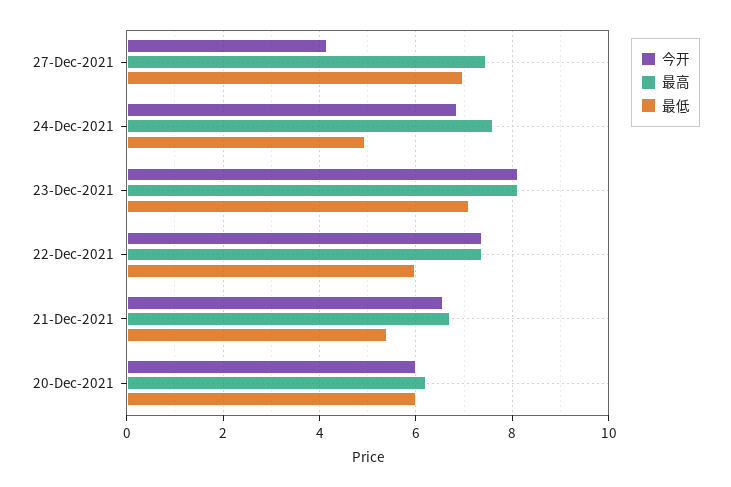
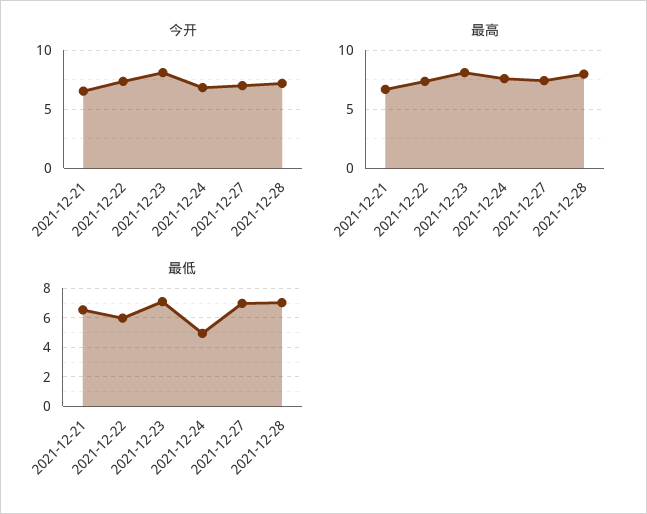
今开, 27-Dec-2021: 4.2 -> 7
最低, 21-Dec-2021: 5.4 -> 6.5
今开, 20-Dec-2021: 6 -> none
最高, 20-Dec-2021: 6.2 -> none
最低, 20-Dec-2021: 6 -> none
今开, 2021-12-28: none -> 7
最高, 2021-12-28: none -> 8
最低, 2021-12-28: none -> 7

